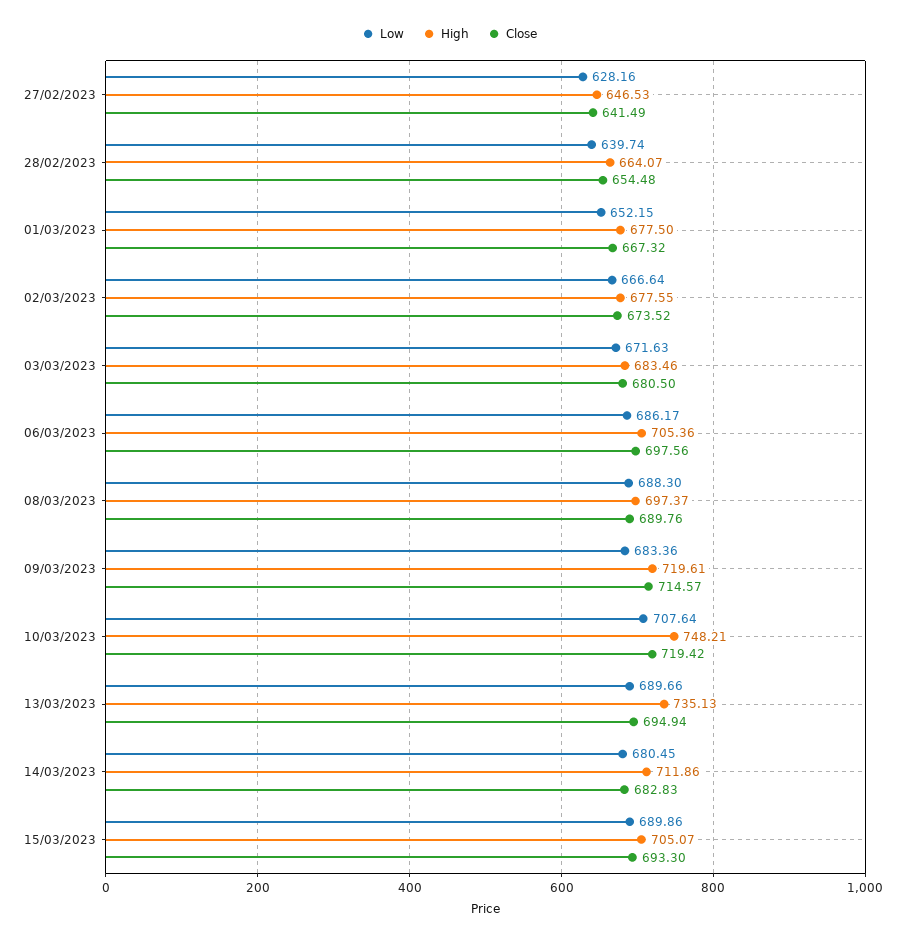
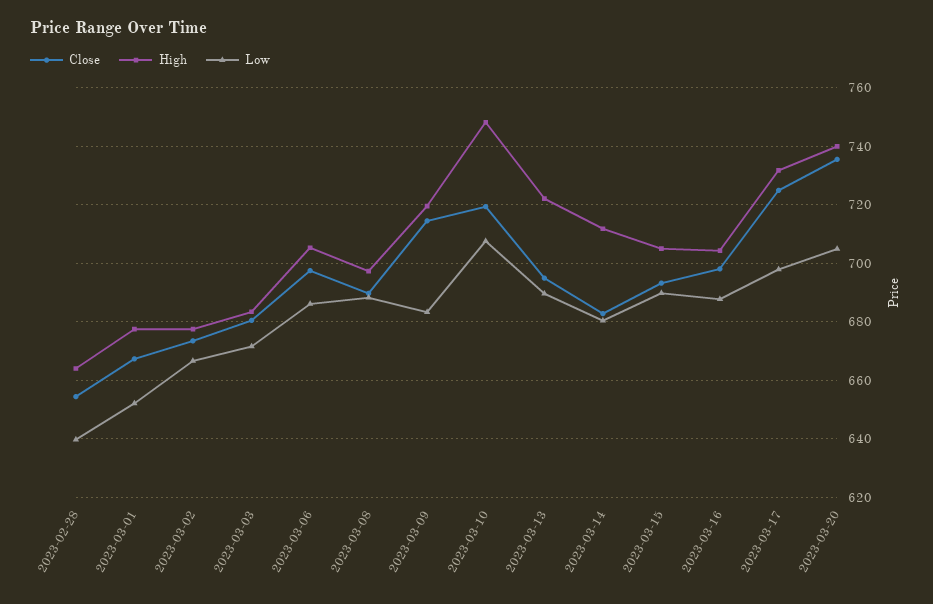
Low, 27/02/2023: 628.16 -> none
High, 27/02/2023: 646.53 -> none
Close, 27/02/2023: 641.49 -> none
High, 13/03/2023: 735.13 -> 722.5
Close, 2023-03-16: none -> 697.5
High, 2023-03-16: none -> 705
Low, 2023-03-16: none -> 687.5
Close, 2023-03-17: none -> 725
High, 2023-03-17: none -> 732.5
Low, 2023-03-17: none -> 697.5
Close, 2023-03-20: none -> 735
High, 2023-03-20: none -> 740
Low, 2023-03-20: none -> 705

